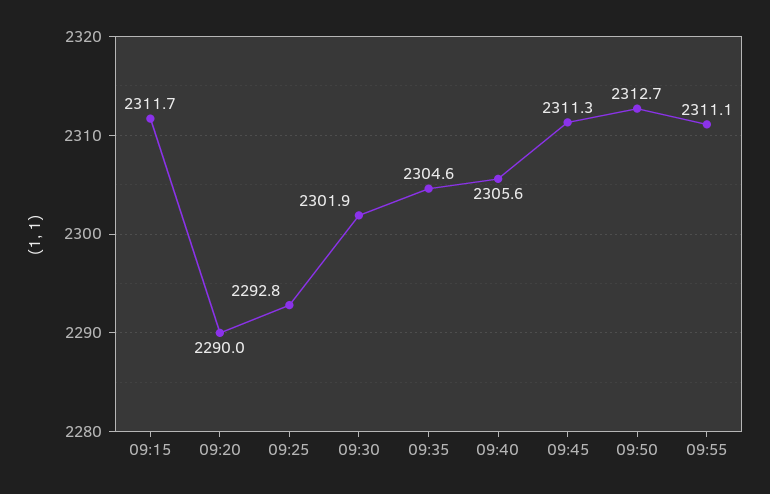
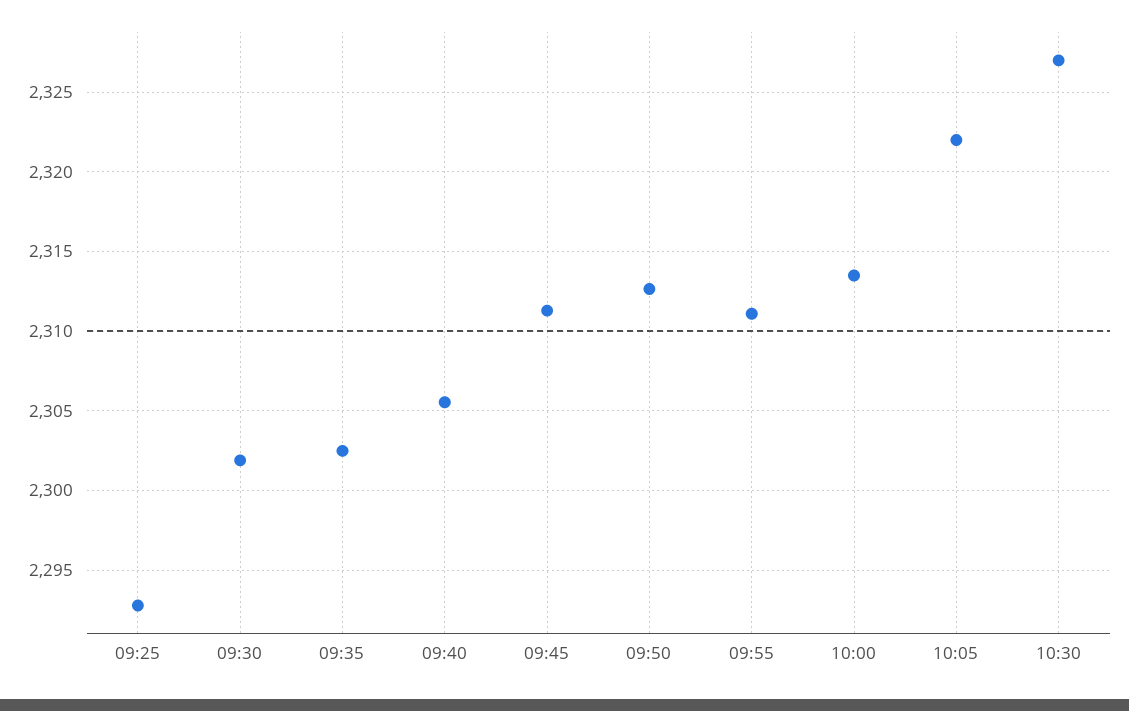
09:15: 2311.7 -> none
09:20: 2290 -> none
09:35: 2304.6 -> 2302.5
10:00: none -> 2313.5
10:05: none -> 2322
10:30: none -> 2327

